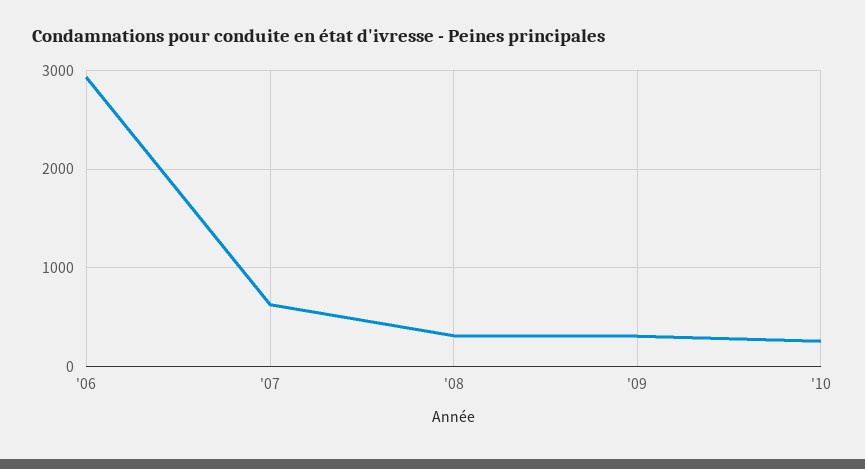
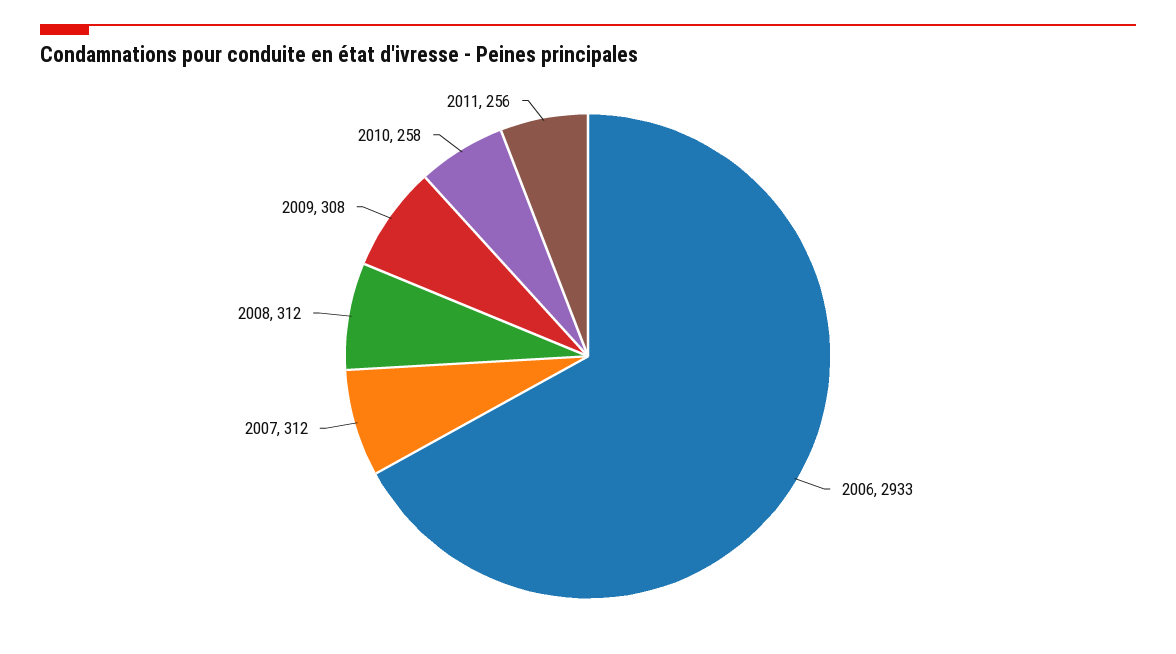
'07: 600 -> 312
2011: none -> 256

